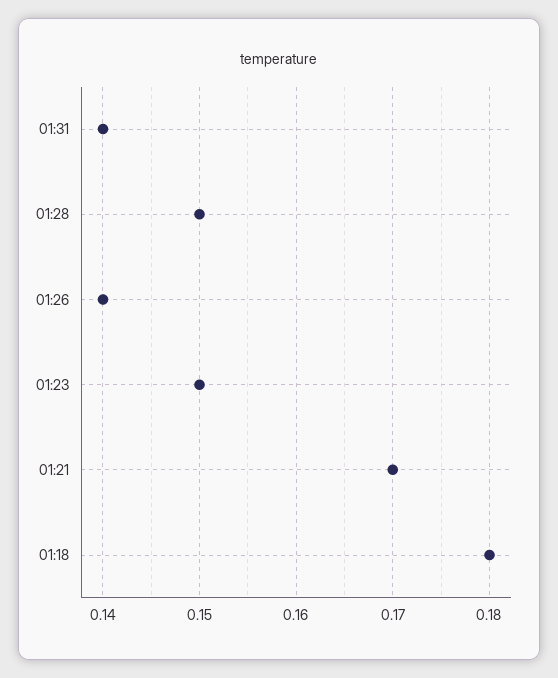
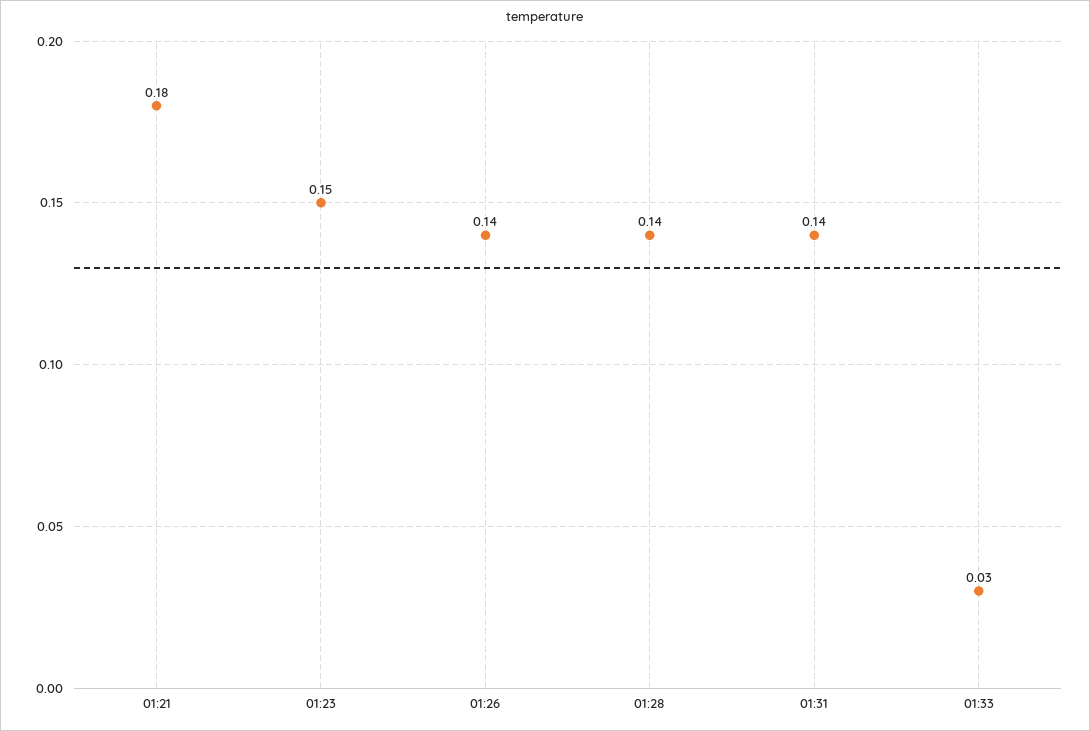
01:28: 0.15 -> 0.14
01:21: 0.17 -> 0.18
01:18: 0.18 -> none
01:33: none -> 0.03

